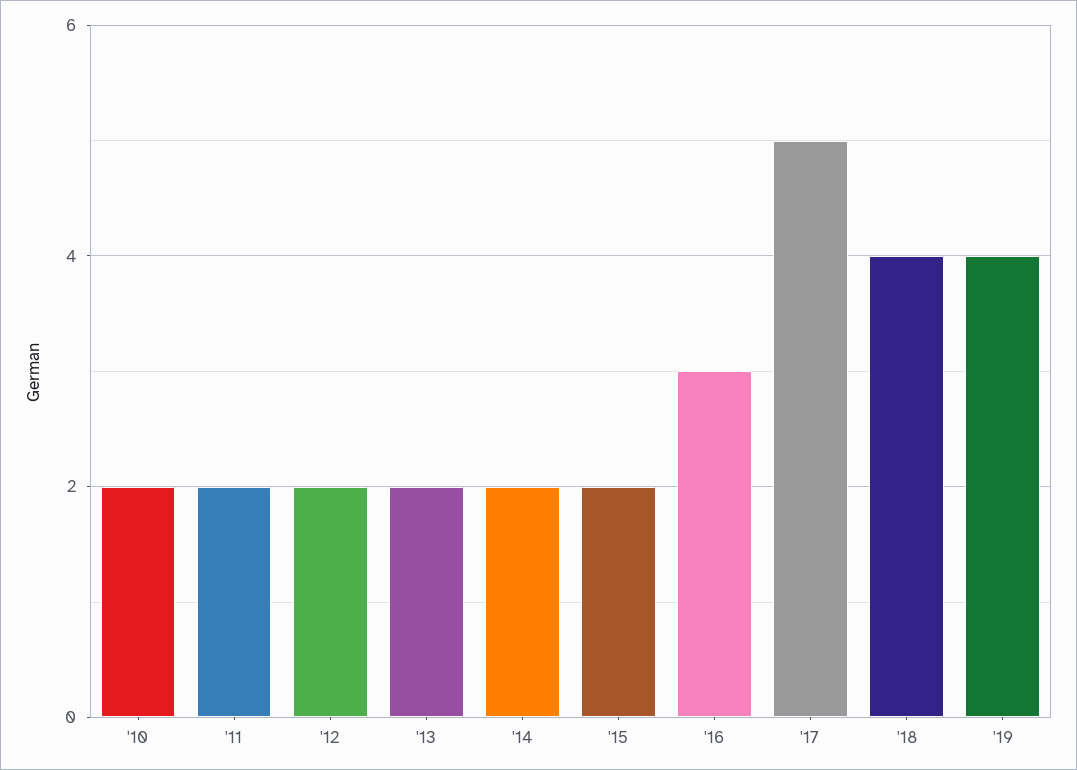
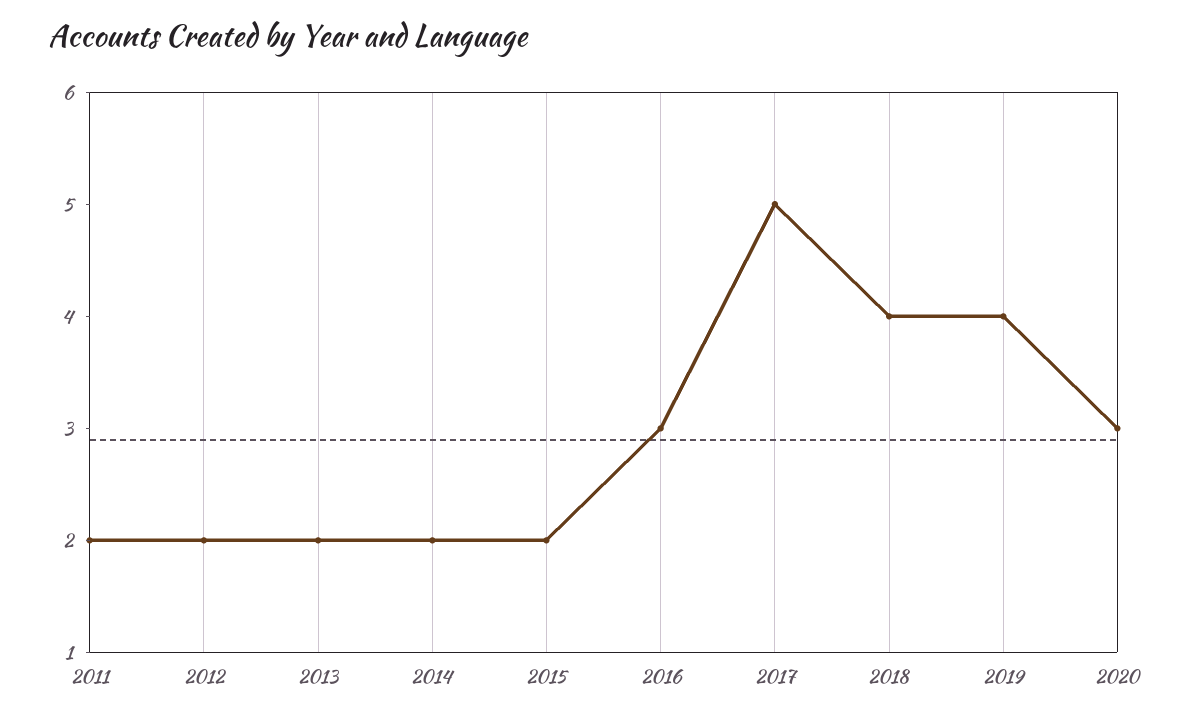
'10: 2 -> none
2020: none -> 3

